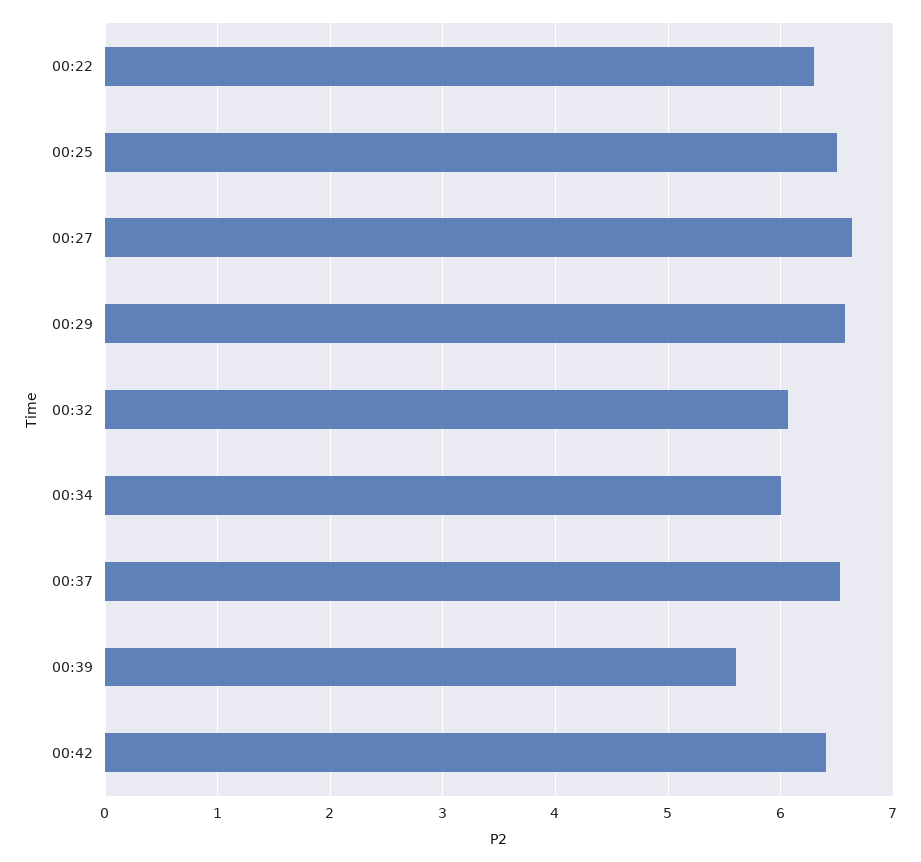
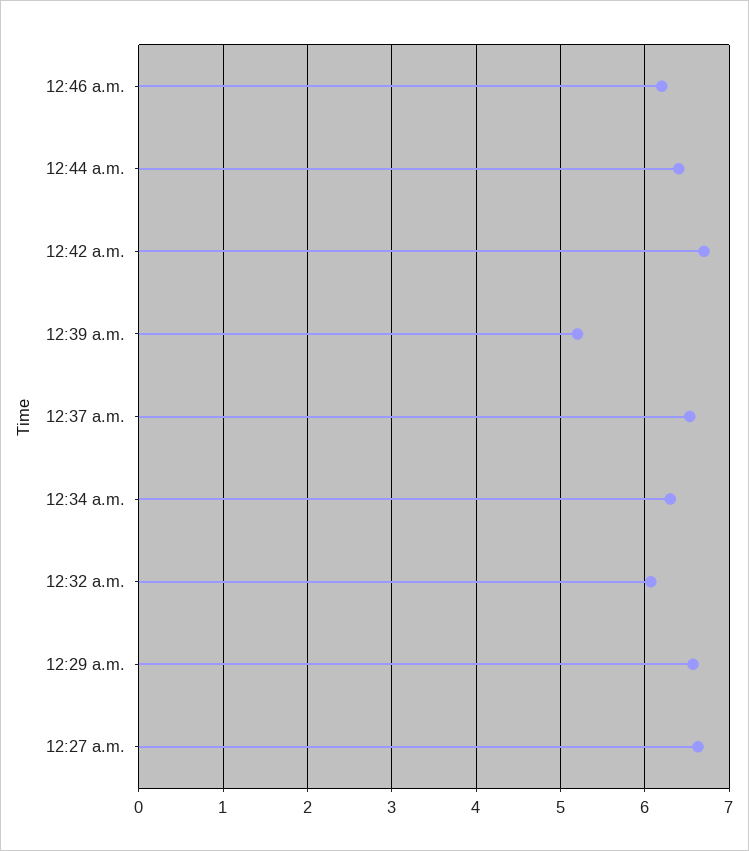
00:22: 6.3 -> none
00:25: 6.5 -> none
00:34: 6 -> 6.3
00:39: 5.6 -> 5.2
00:42: 6.4 -> 6.7
12:46 a.m.: none -> 6.2
12:44 a.m.: none -> 6.4

